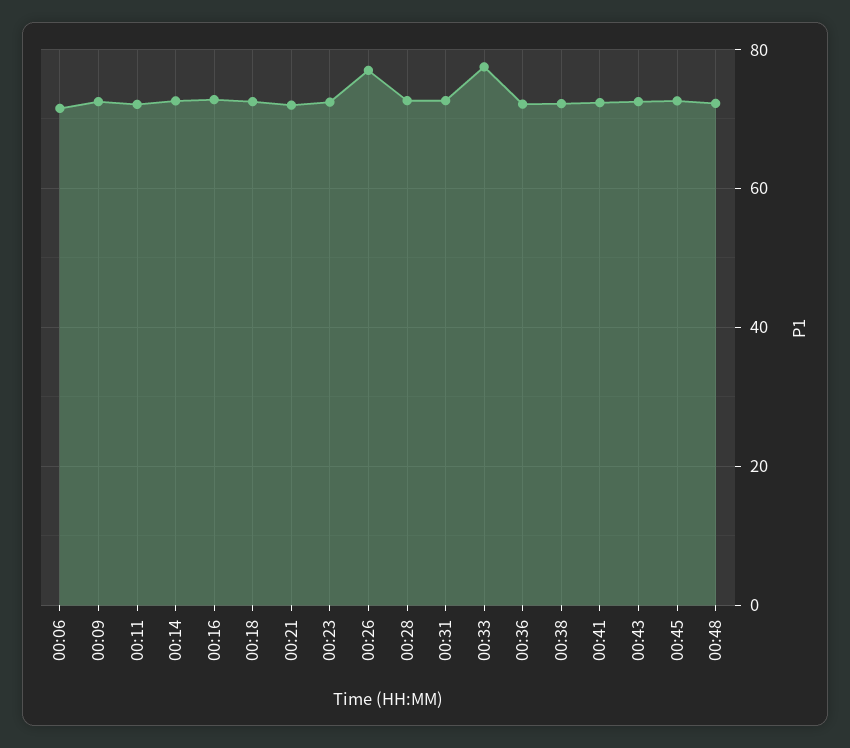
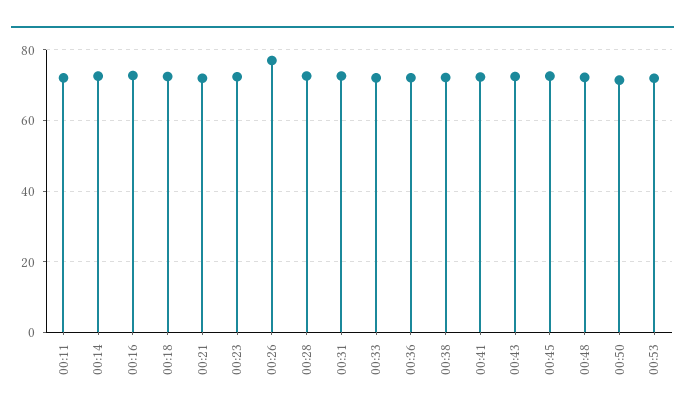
00:06: 72 -> none
00:09: 72 -> none
00:33: 78 -> 72
00:50: none -> 72
00:53: none -> 72

